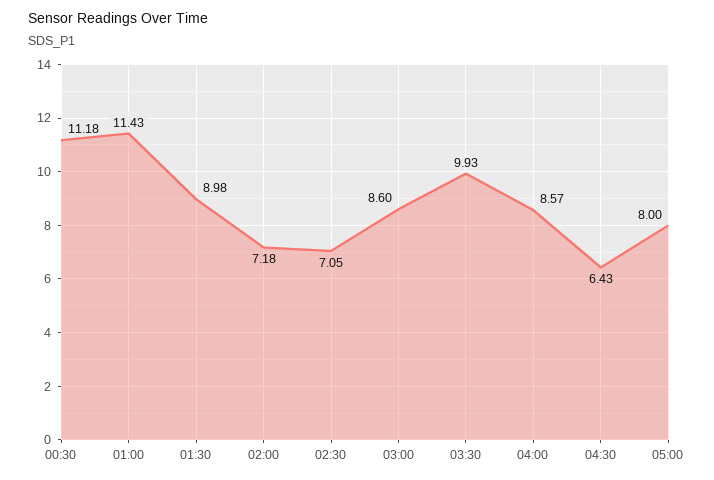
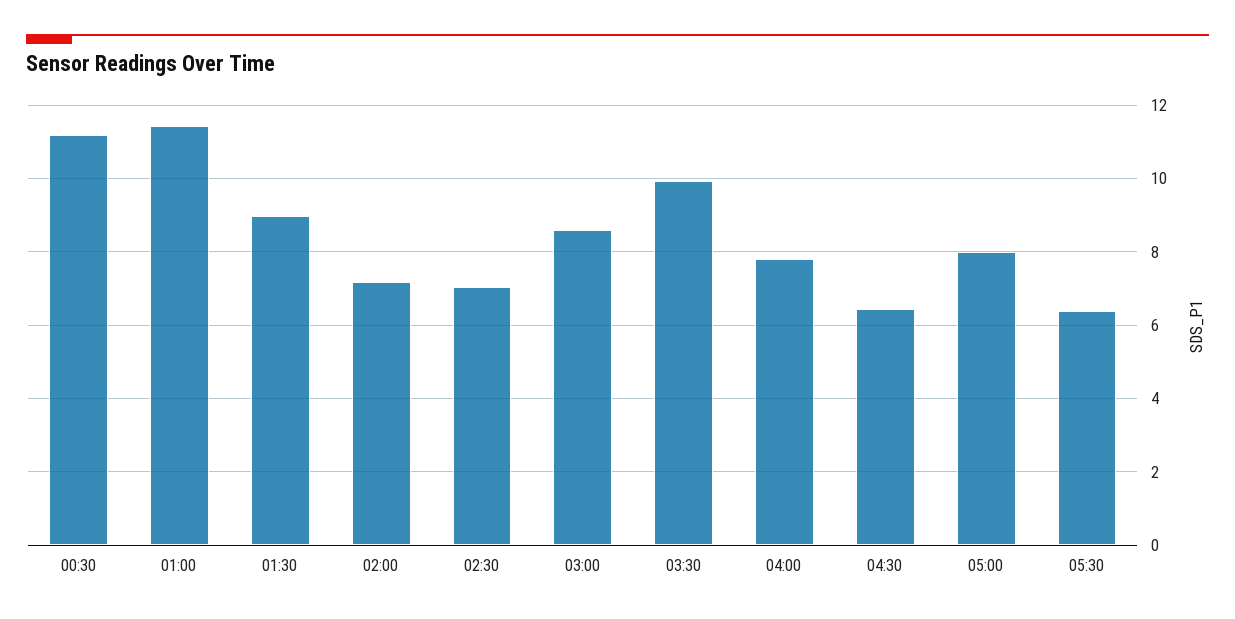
04:00: 8.57 -> 7.8
05:30: none -> 6.4

